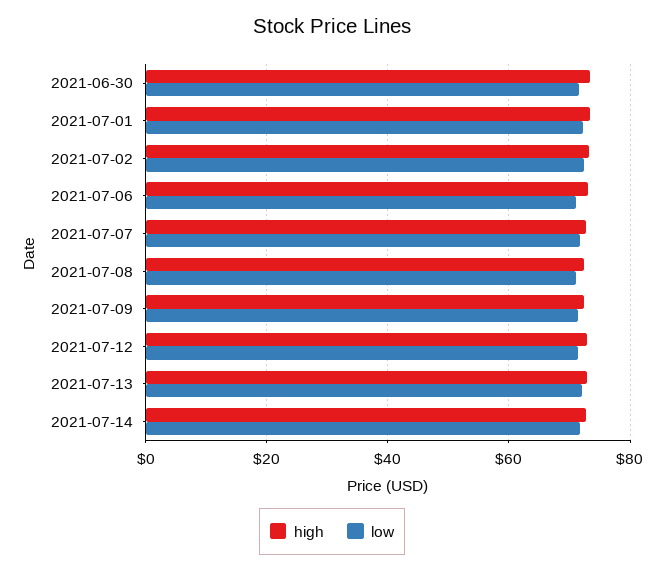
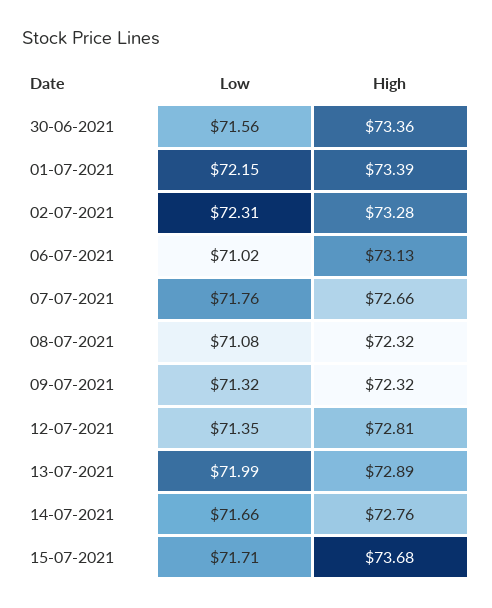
low, 15-07-2021: none -> 71.71
high, 15-07-2021: none -> 73.68

